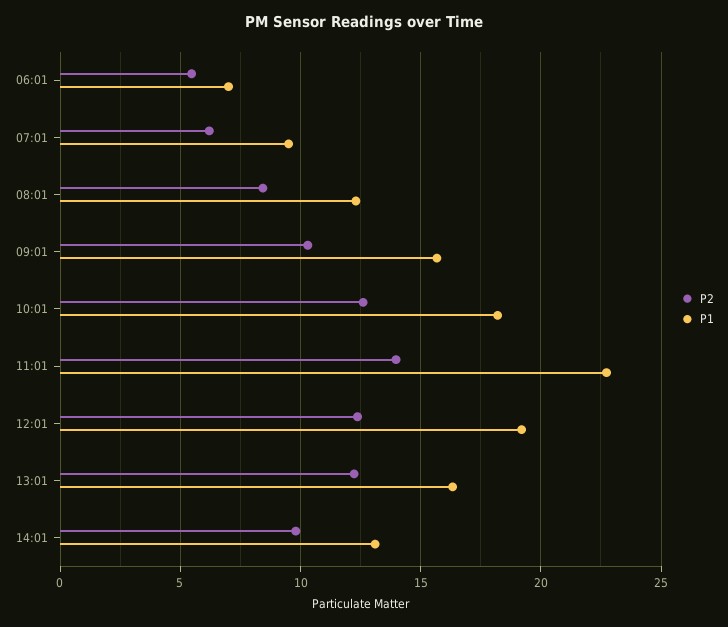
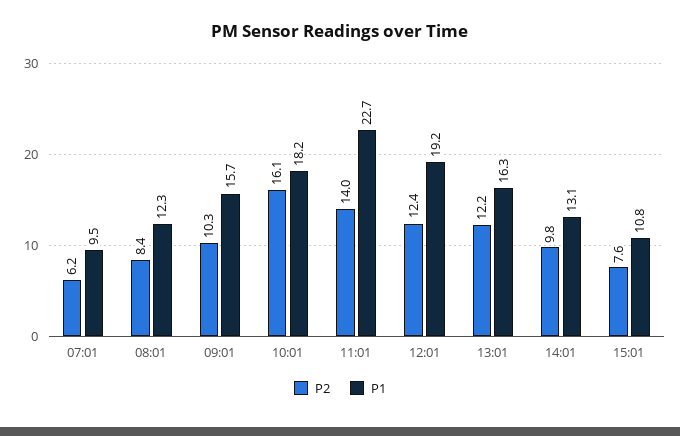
P2, 06:01: 5.5 -> none
P1, 06:01: 7 -> none
P2, 10:01: 12.5 -> 16.1
P2, 15:01: none -> 7.6
P1, 15:01: none -> 10.8

